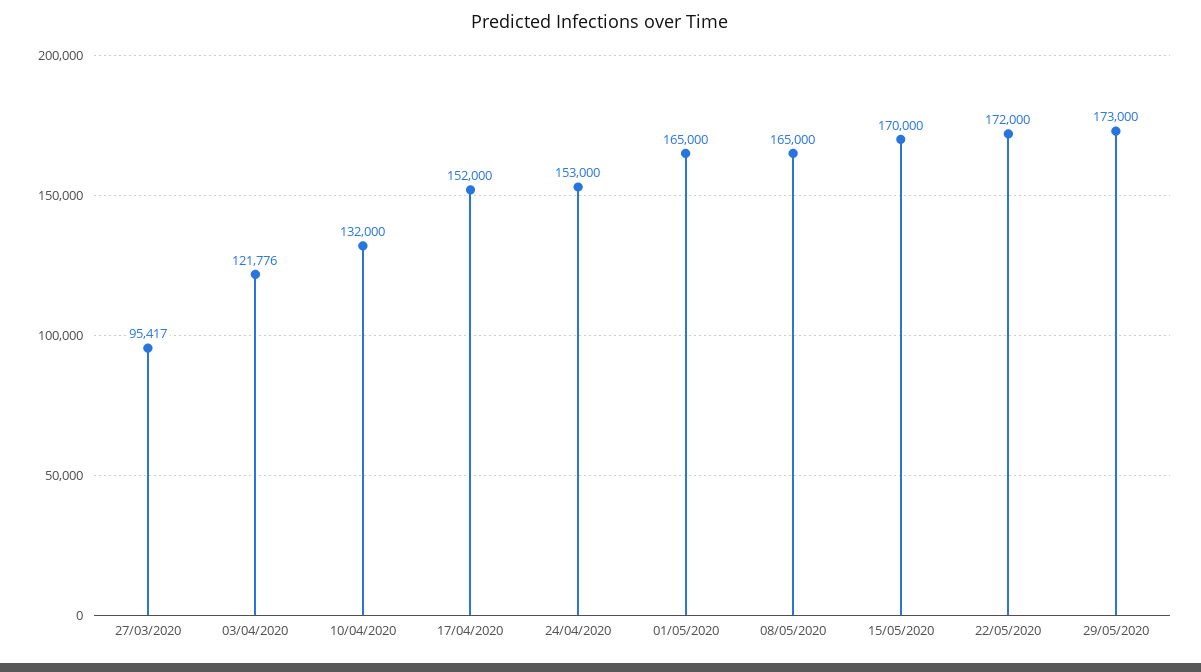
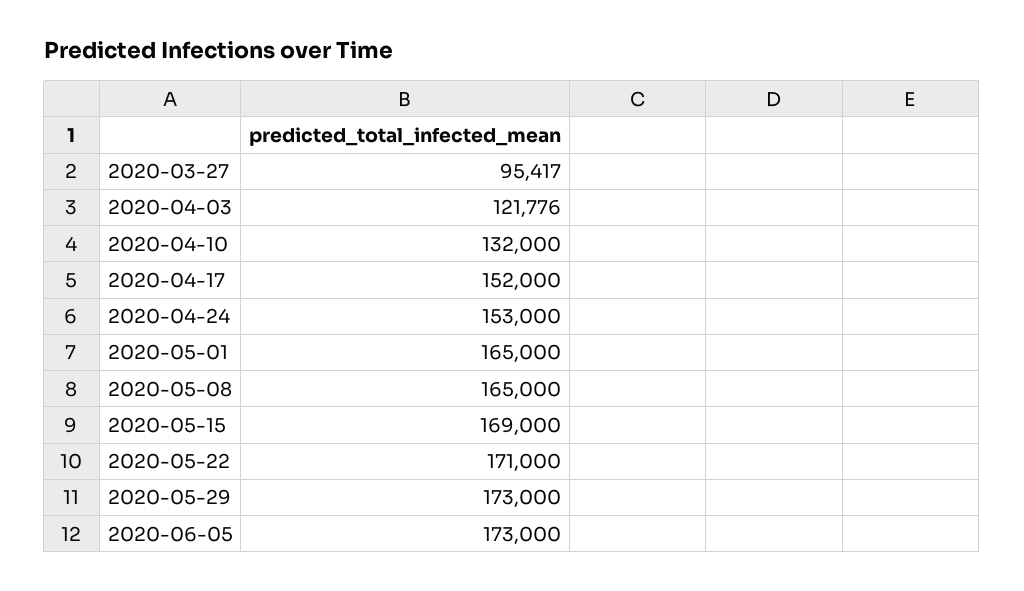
15/05/2020: 170000 -> 169000
22/05/2020: 172000 -> 171000
2020-06-05: none -> 173000

